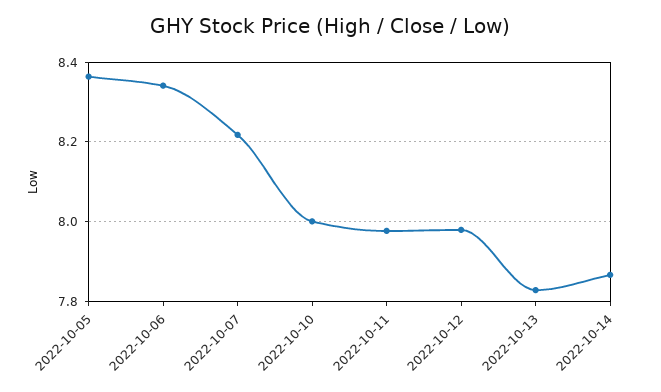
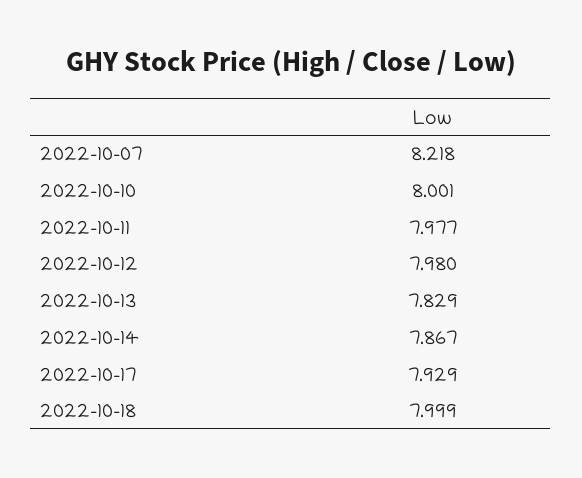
2022-10-05: 8.36 -> none
2022-10-06: 8.34 -> none
2022-10-17: none -> 7.929
2022-10-18: none -> 7.999

